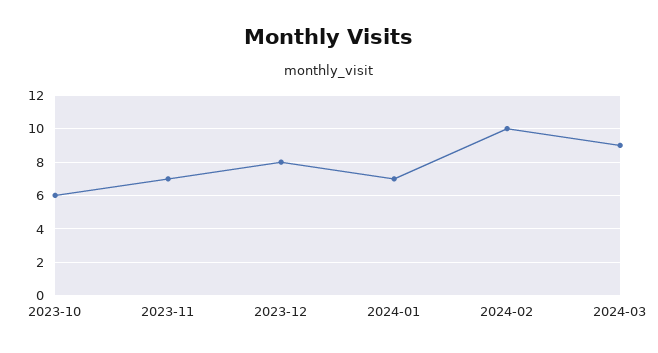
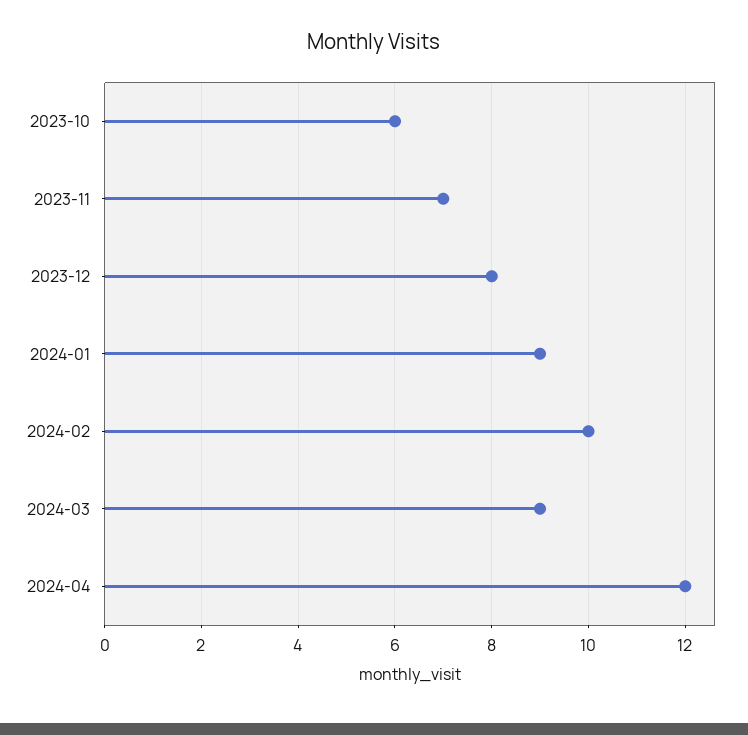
2024-01: 7 -> 9
2024-04: none -> 12

